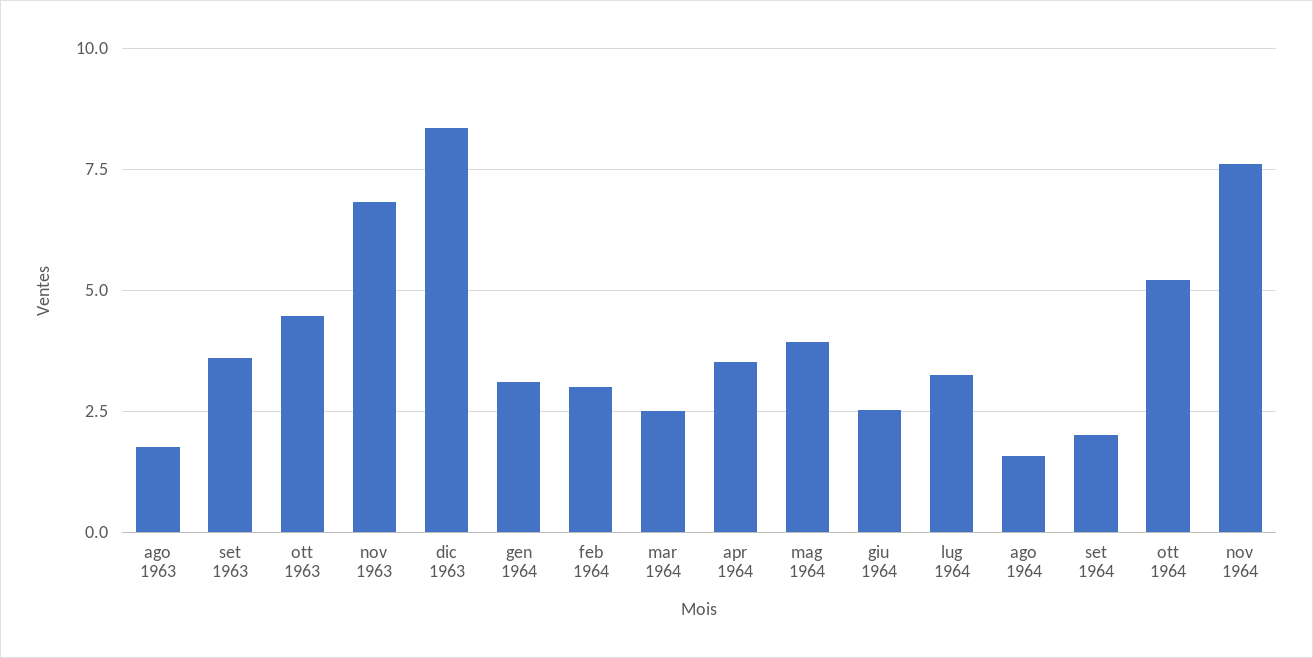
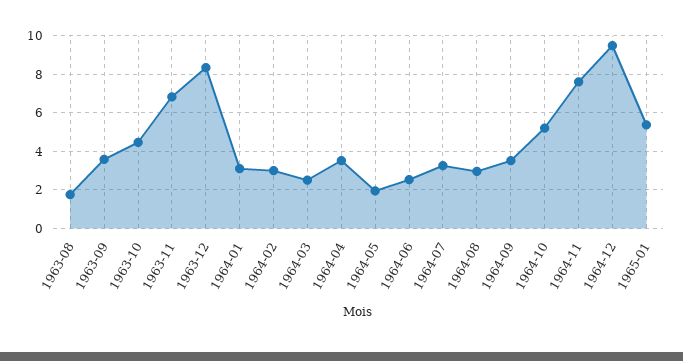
mag 1964: 4 -> 2
ago 1964: 1.5 -> 3
set 1964: 2 -> 3.5
1964-12: none -> 9.5
1965-01: none -> 5.5

